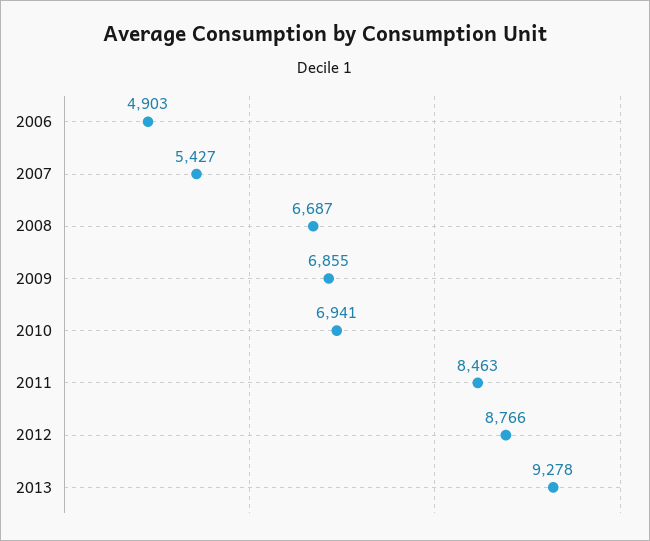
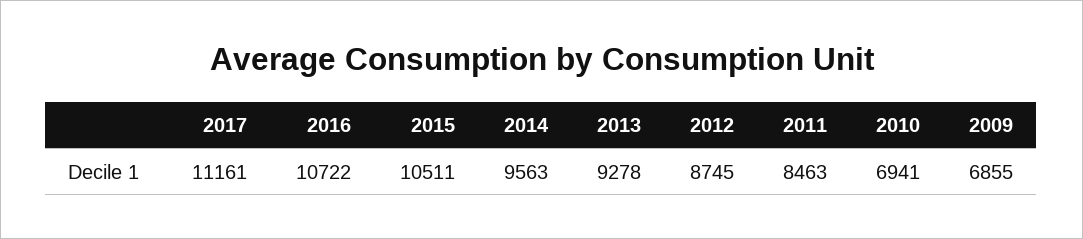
2006: 4903 -> none
2007: 5427 -> none
2008: 6687 -> none
2012: 8766 -> 8745
2017: none -> 11161
2016: none -> 10722
2015: none -> 10511
2014: none -> 9563

